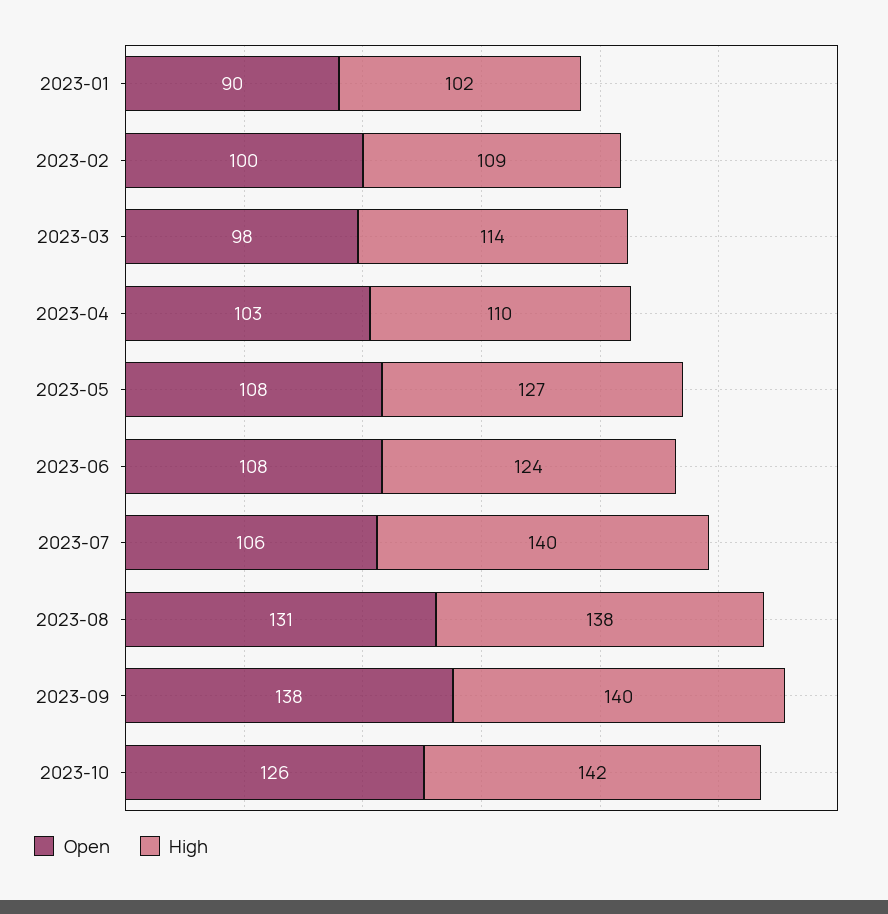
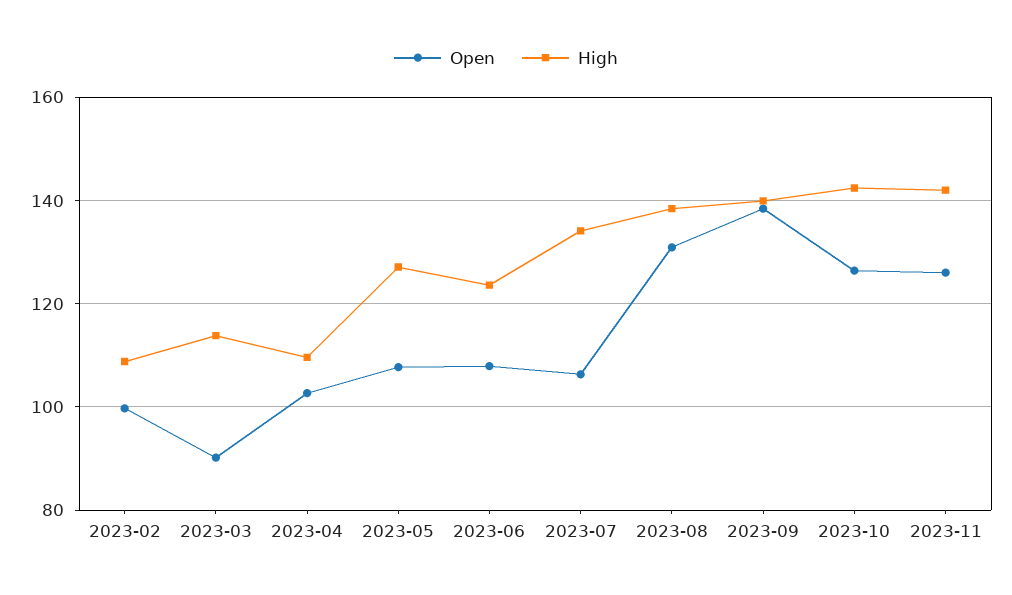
Open, 2023-01: 90 -> none
High, 2023-01: 102 -> none
Open, 2023-03: 98 -> 90
High, 2023-07: 140 -> 134
Open, 2023-11: none -> 126
High, 2023-11: none -> 142

